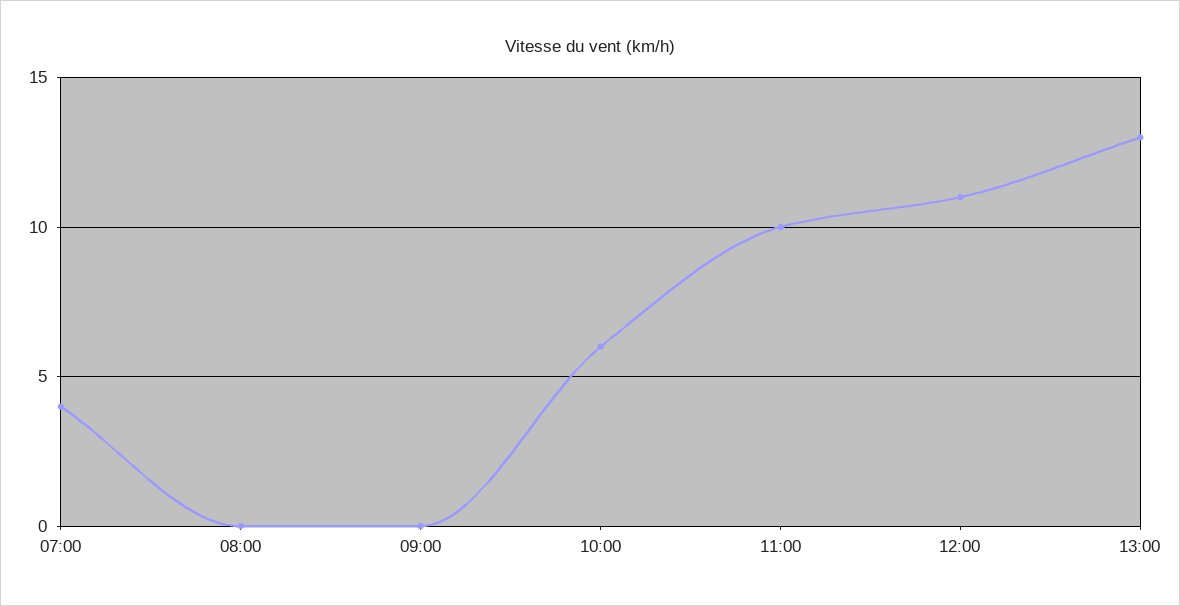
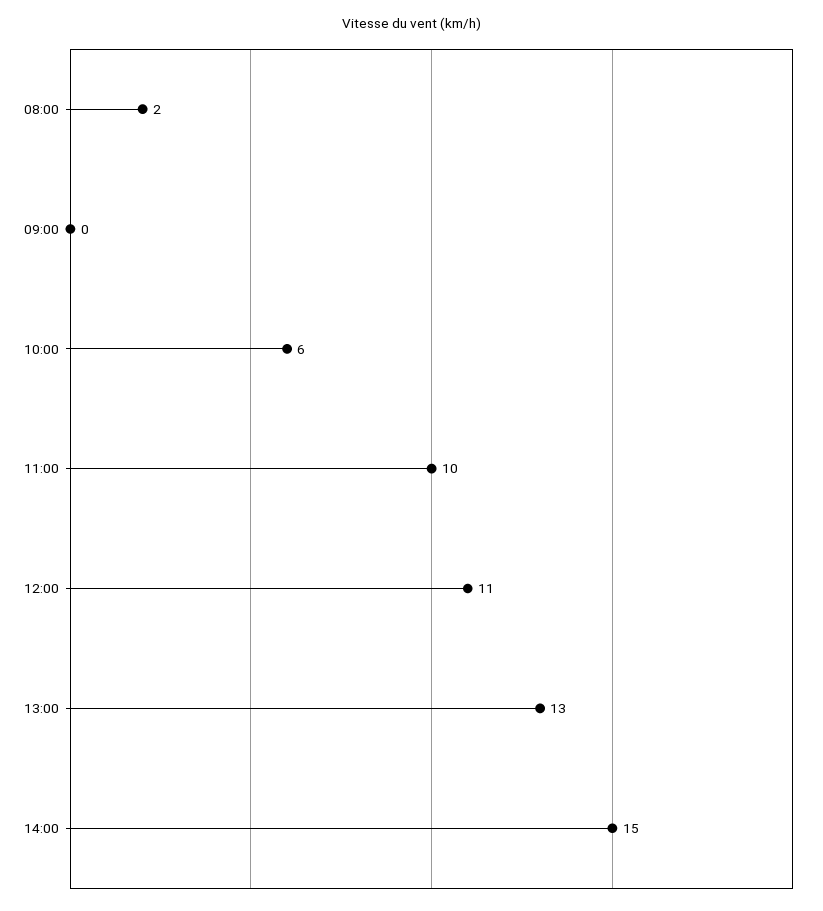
07:00: 4 -> none
08:00: 0 -> 2
14:00: none -> 15

